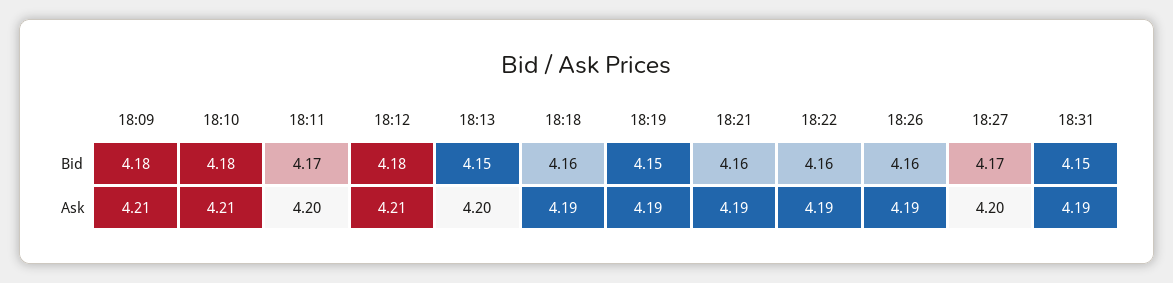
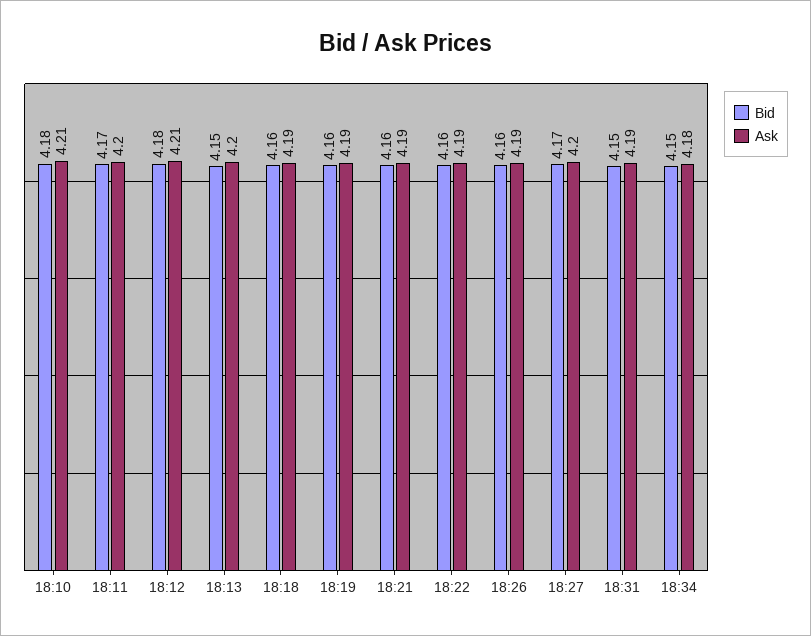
Bid, 18:09: 4.18 -> none
Bid, 18:19: 4.15 -> 4.16
Ask, 18:09: 4.21 -> none
Bid, 18:34: none -> 4.15
Ask, 18:34: none -> 4.18

